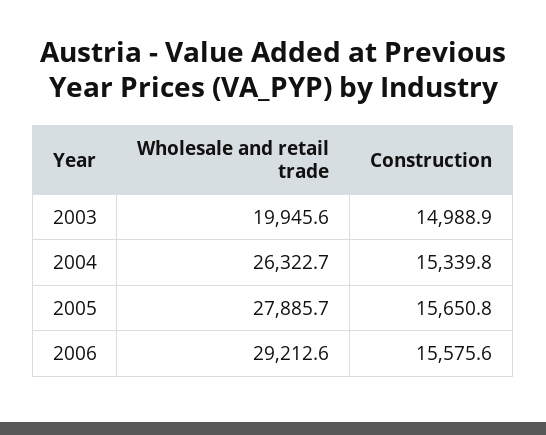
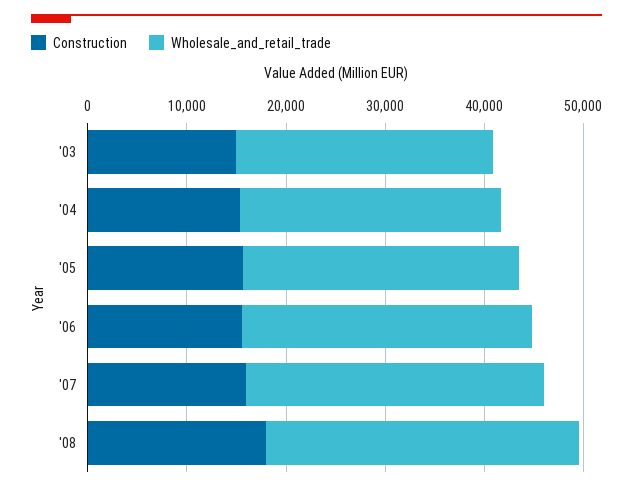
Wholesale and retail trade, 2003: 19945.6 -> 26000
Construction, '07: none -> 16000
Wholesale and retail trade, '07: none -> 30000
Construction, '08: none -> 18000
Wholesale and retail trade, '08: none -> 32000

